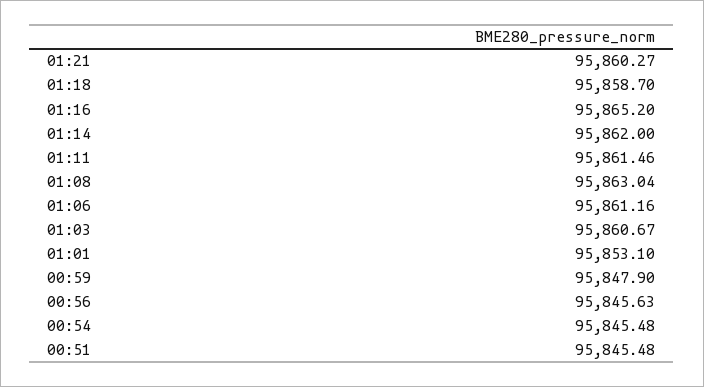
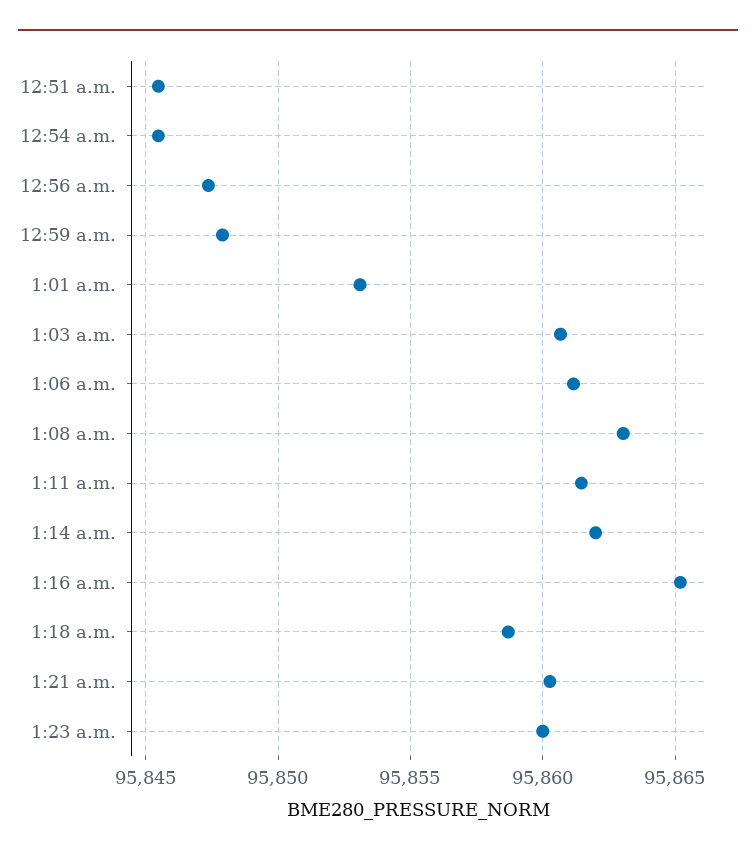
00:56: 95845.63 -> 95847.5
1:23 a.m.: none -> 95860

